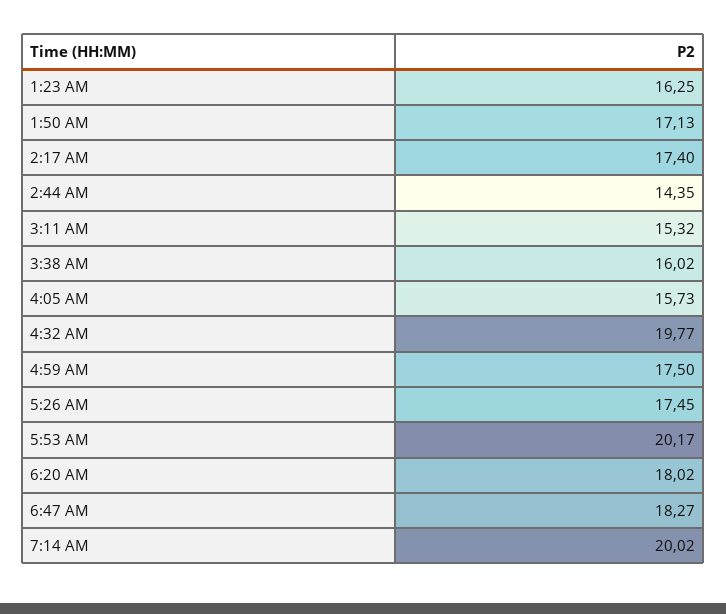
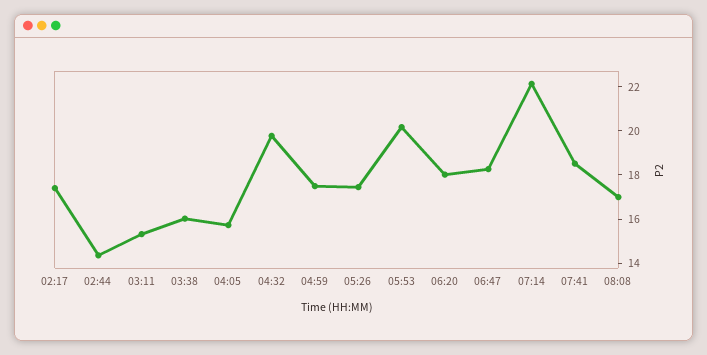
1:23 AM: 16.25 -> none
1:50 AM: 17.13 -> none
7:14 AM: 20.02 -> 22
07:41: none -> 18.5
08:08: none -> 17

